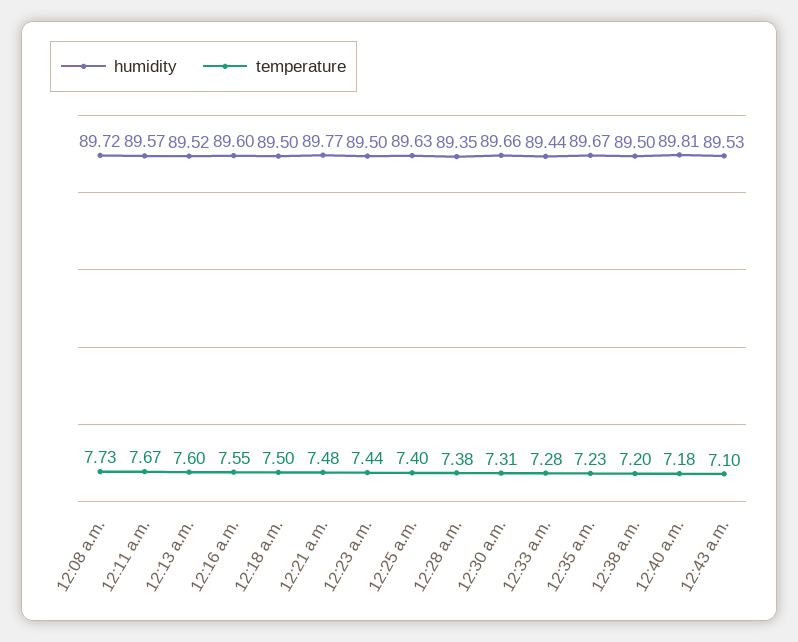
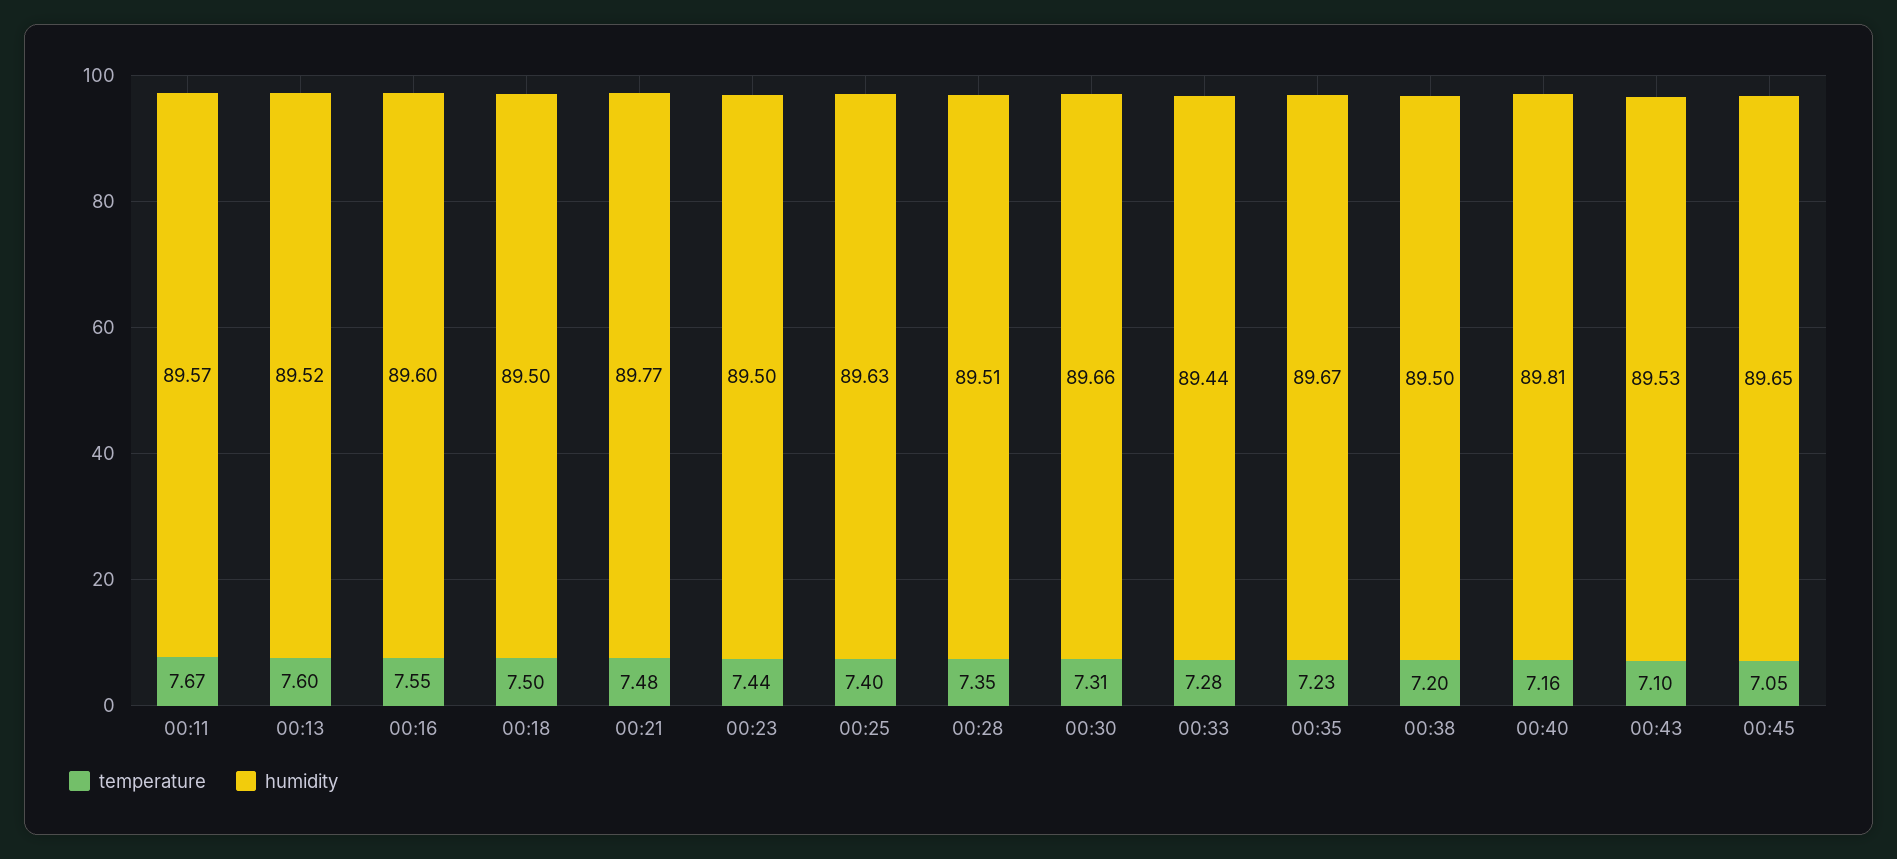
humidity, 12:08 a.m.: 89.72 -> none
temperature, 12:08 a.m.: 7.73 -> none
humidity, 12:28 a.m.: 89.35 -> 89.51
temperature, 12:28 a.m.: 7.38 -> 7.35
temperature, 12:40 a.m.: 7.18 -> 7.16
temperature, 00:45: none -> 7.05
humidity, 00:45: none -> 89.65

